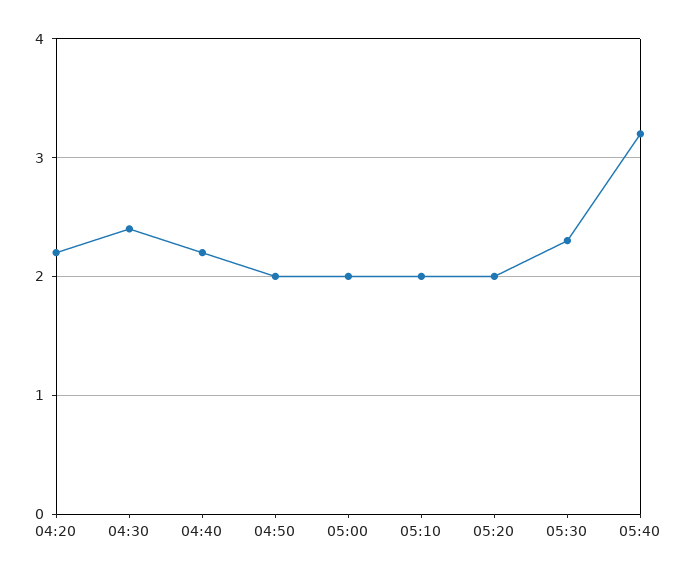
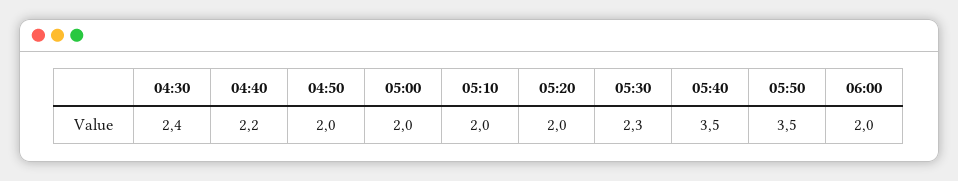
04:20: 2.2 -> none
05:40: 3.2 -> 3.5
05:50: none -> 3.5
06:00: none -> 2

